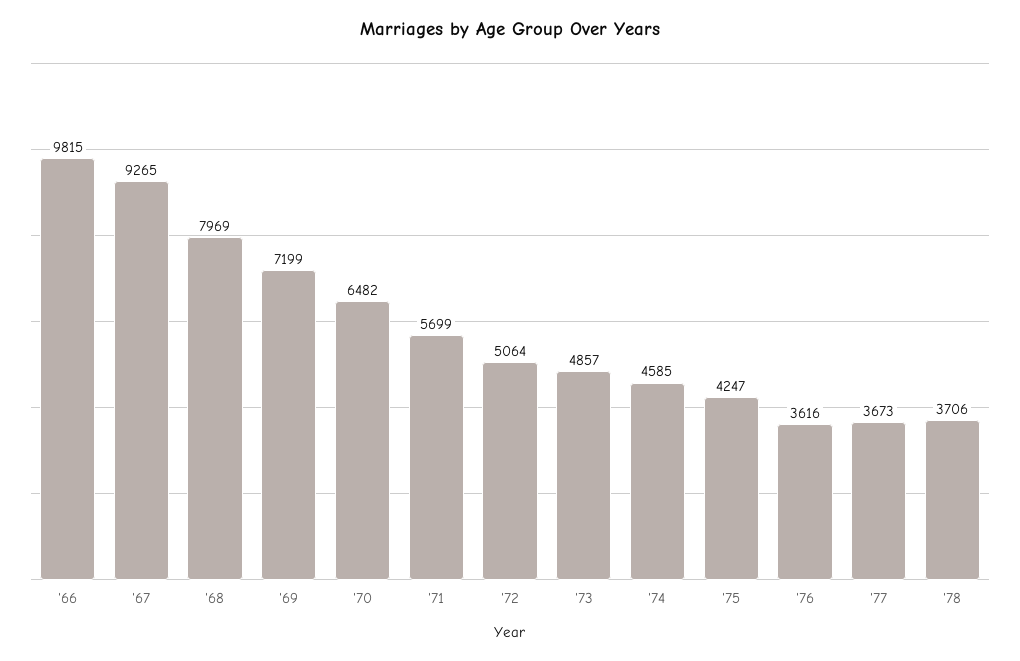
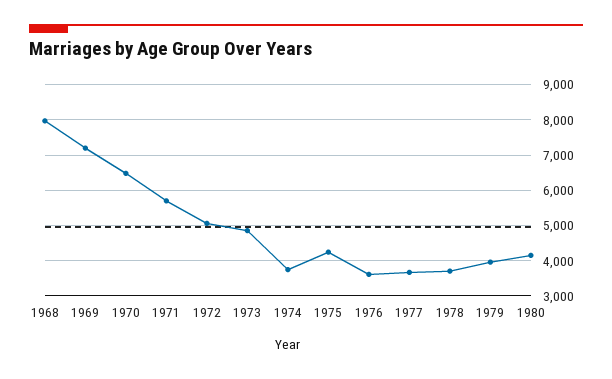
'66: 9815 -> none
'67: 9265 -> none
'74: 4585 -> 3800
1979: none -> 4000
1980: none -> 4200

